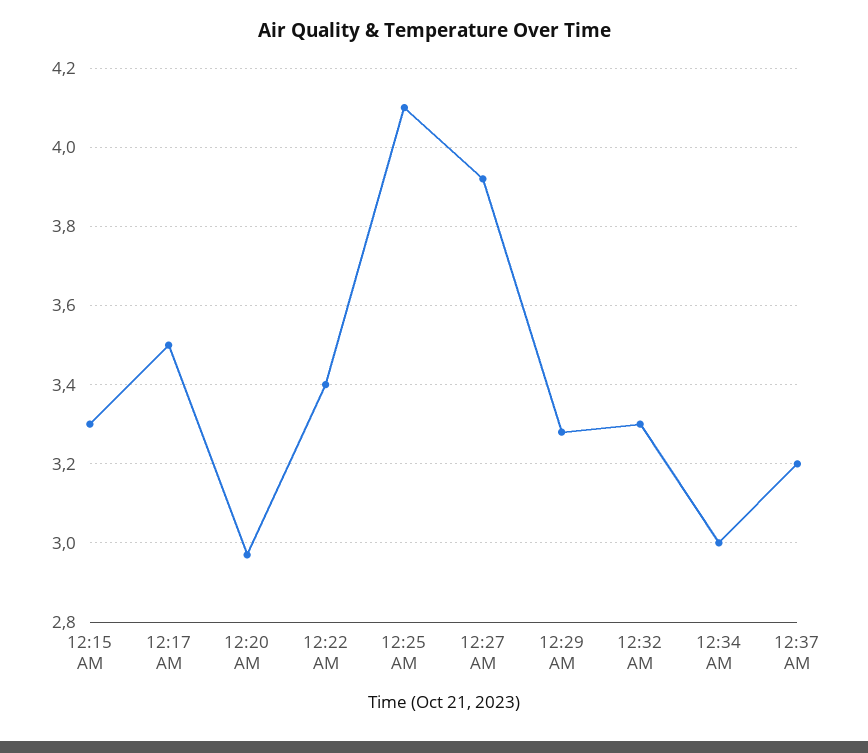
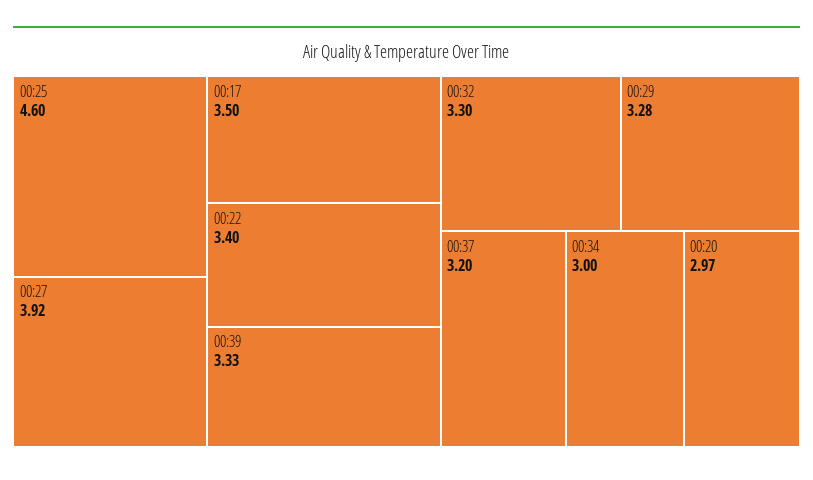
12:15 AM: 3.3 -> none
12:25 AM: 4.1 -> 4.6
00:39: none -> 3.33

